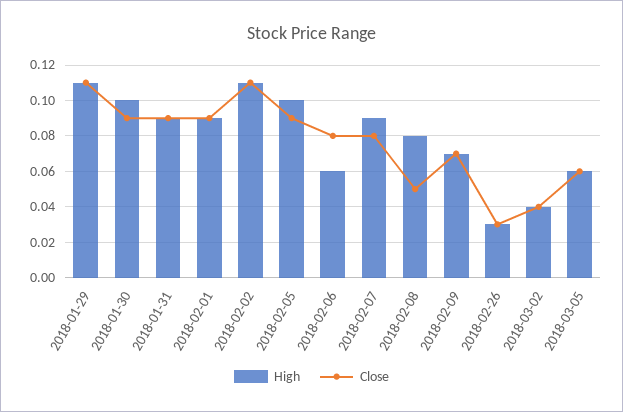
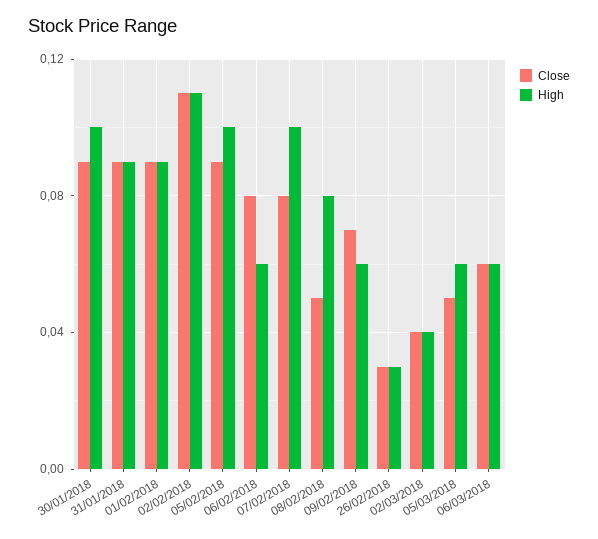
High, 2018-01-29: 0.11 -> none
Close, 2018-01-29: 0.11 -> none
High, 2018-02-07: 0.09 -> 0.1
High, 2018-02-09: 0.07 -> 0.06
Close, 2018-03-05: 0.06 -> 0.05
Close, 06/03/2018: none -> 0.06
High, 06/03/2018: none -> 0.06

